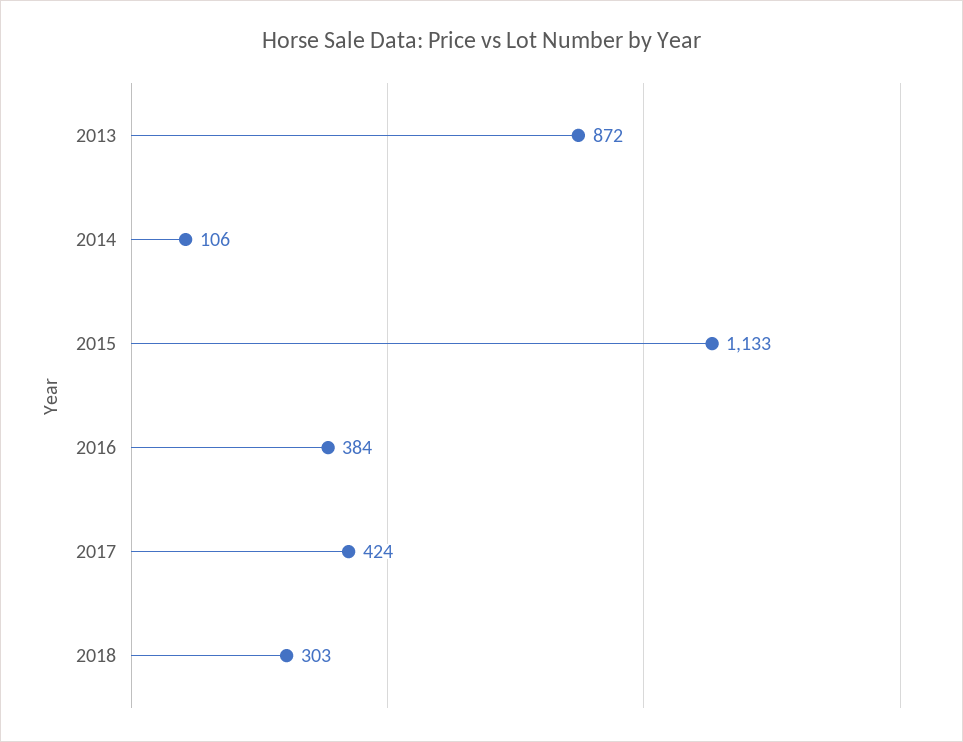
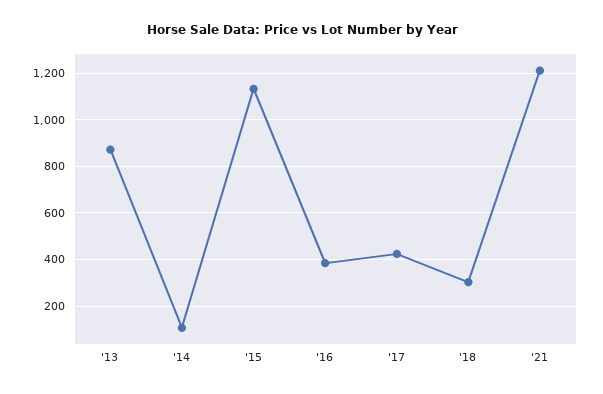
'21: none -> 1200

